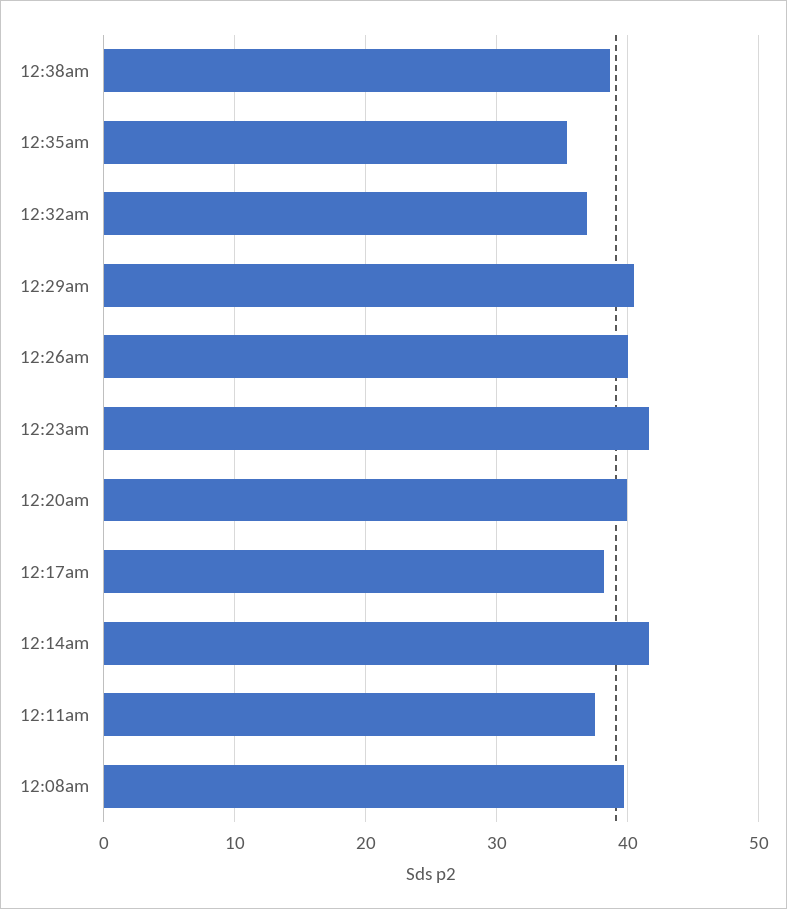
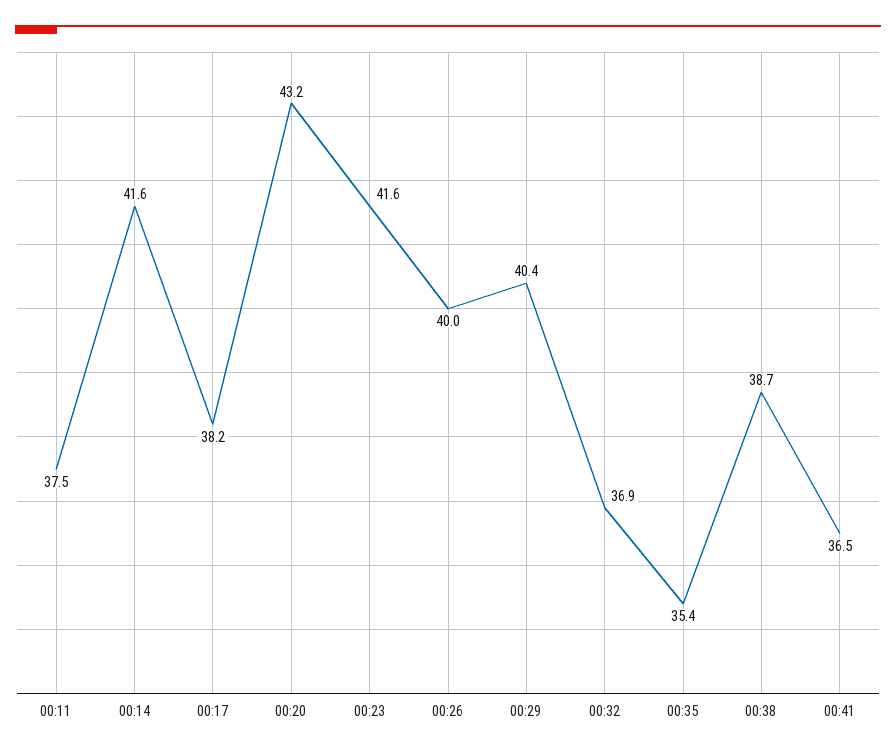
12:20am: 40 -> 43.2
12:08am: 40 -> none
00:41: none -> 36.5

